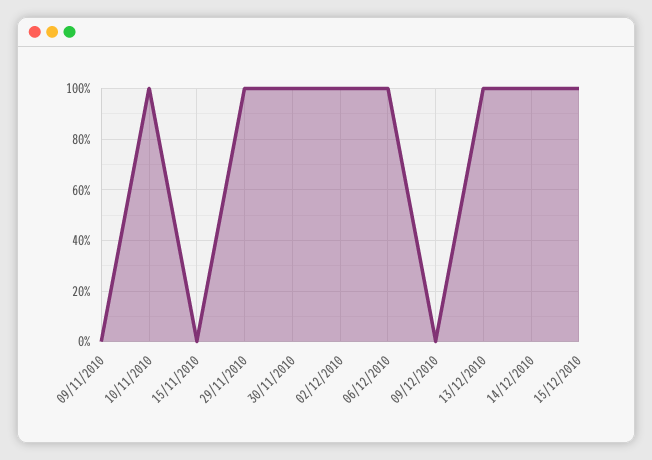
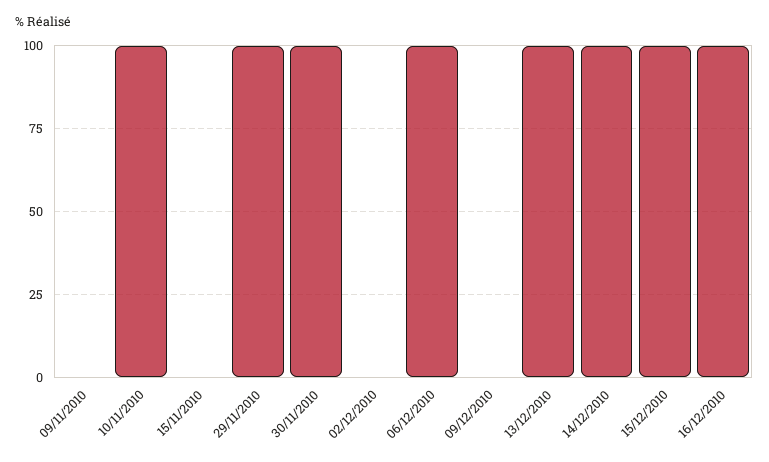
02/12/2010: 100 -> 0
16/12/2010: none -> 100

